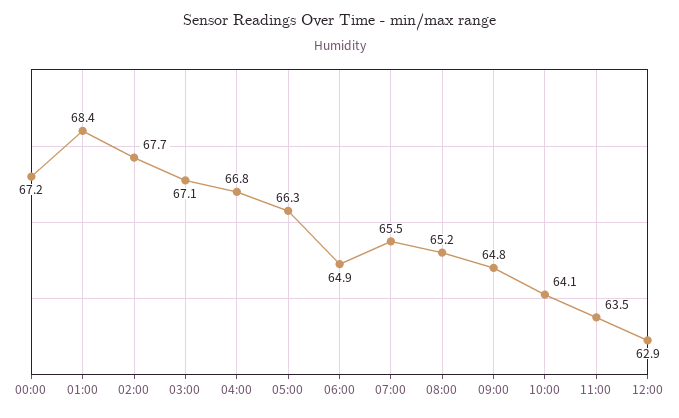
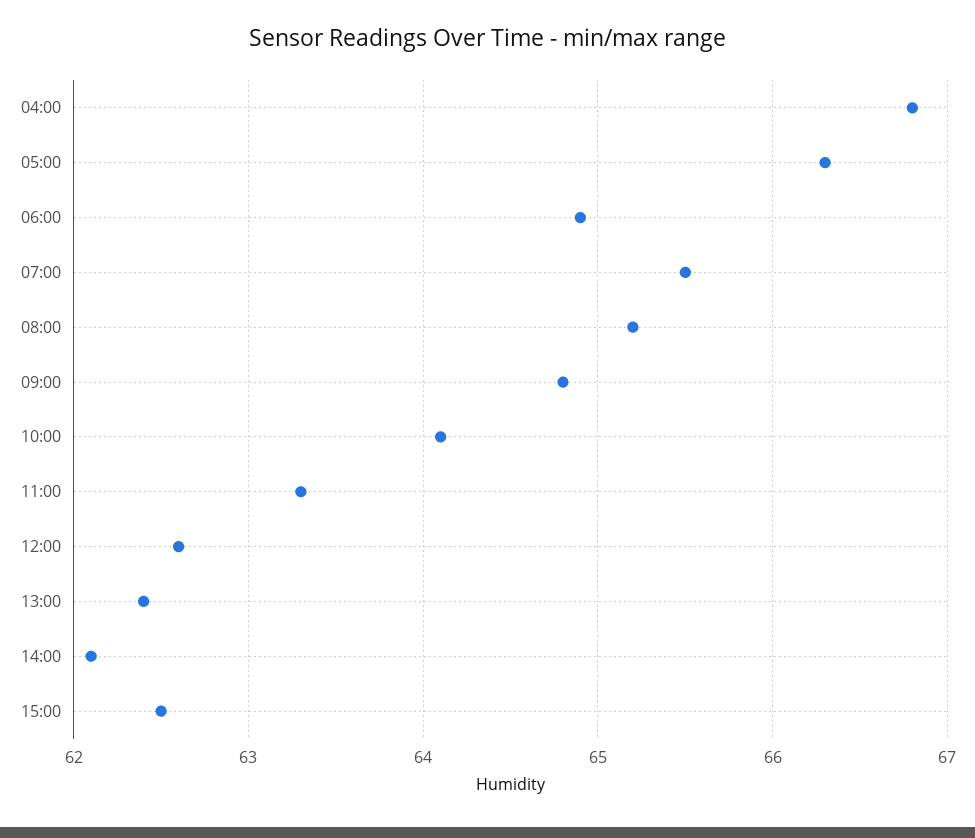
00:00: 67.2 -> none
01:00: 68.4 -> none
02:00: 67.7 -> none
03:00: 67.1 -> none
11:00: 63.5 -> 63.3
12:00: 62.9 -> 62.6
13:00: none -> 62.4
14:00: none -> 62.1
15:00: none -> 62.5

